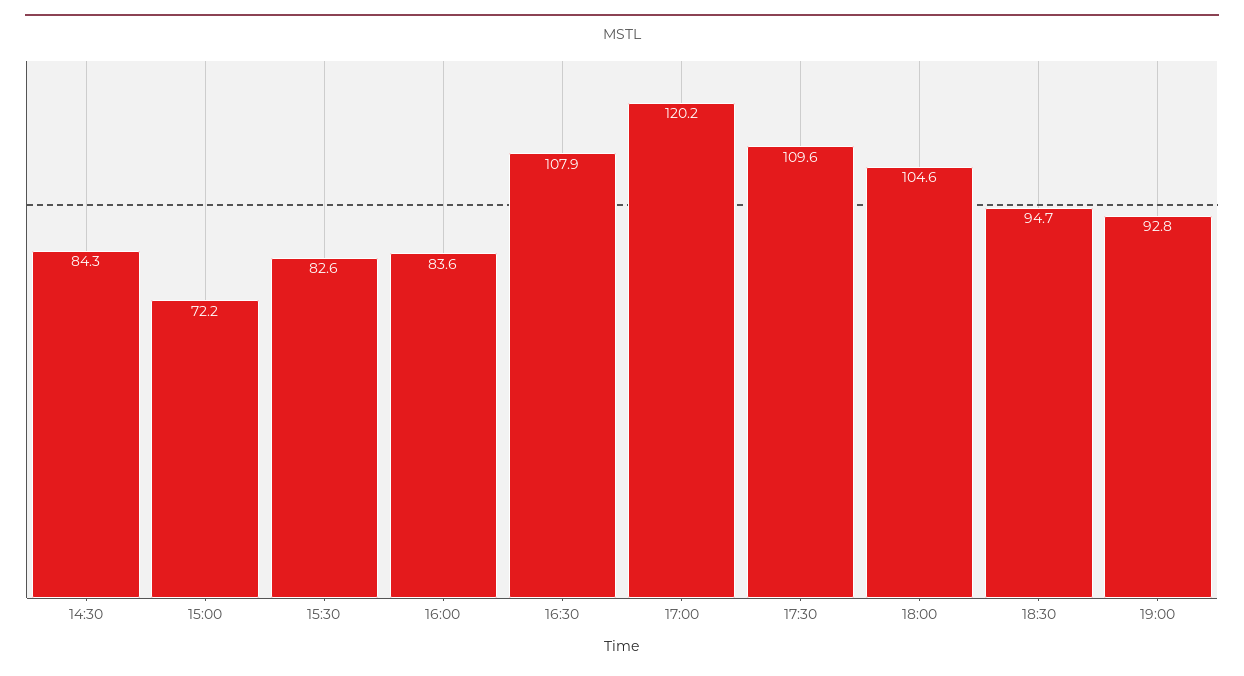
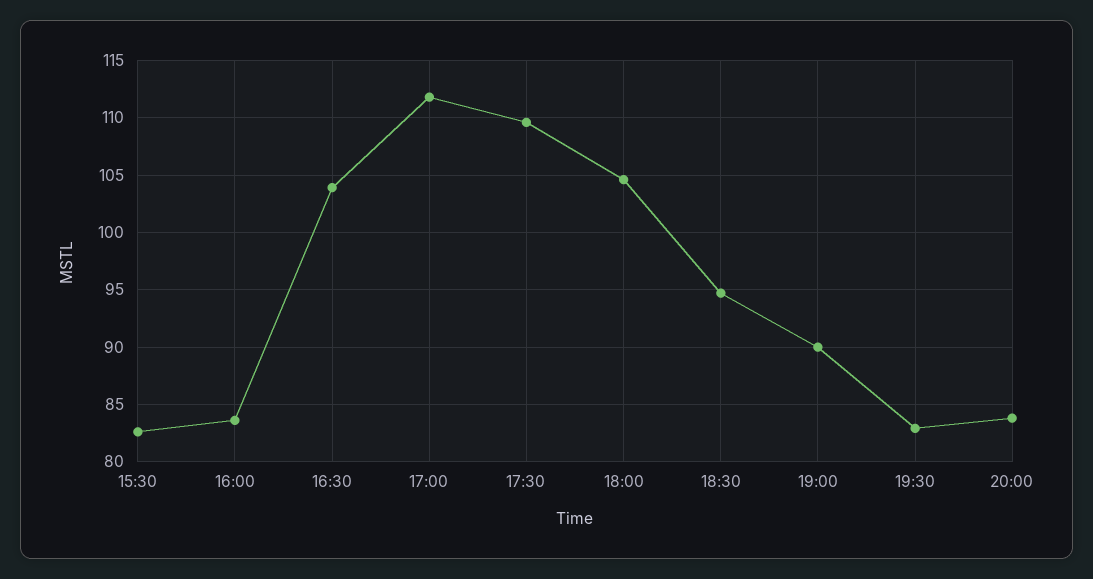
14:30: 84.3 -> none
15:00: 72.2 -> none
16:30: 107.9 -> 104
17:00: 120.2 -> 112
19:00: 92.8 -> 90
19:30: none -> 83
20:00: none -> 84

